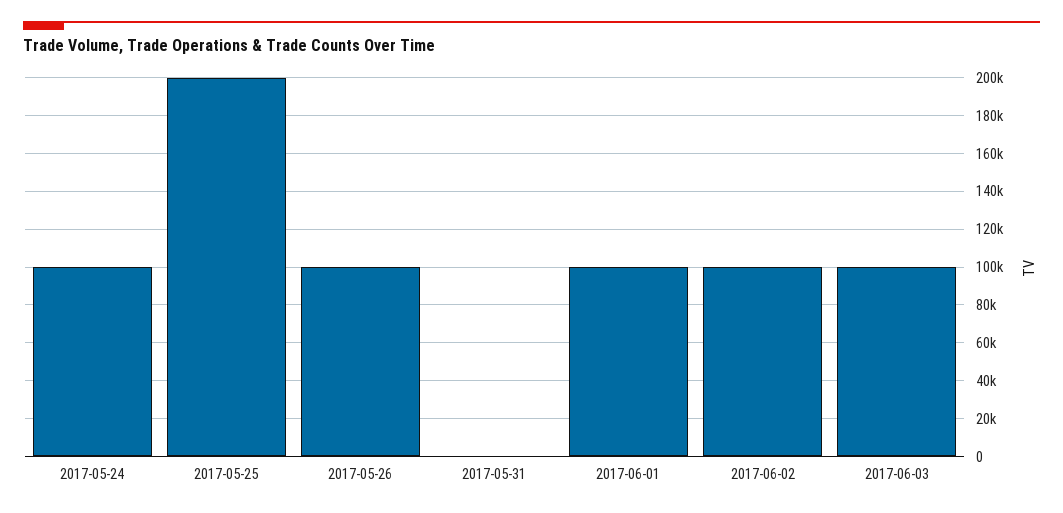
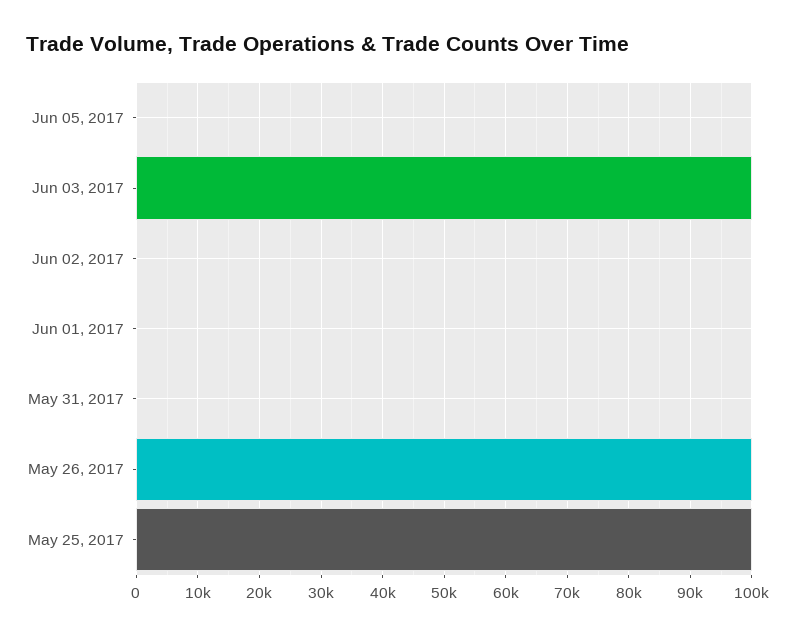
2017-05-24: 100000 -> none
2017-05-25: 200000 -> 100000
2017-06-01: 100000 -> 0
2017-06-02: 100000 -> 0
Jun 05, 2017: none -> 0

